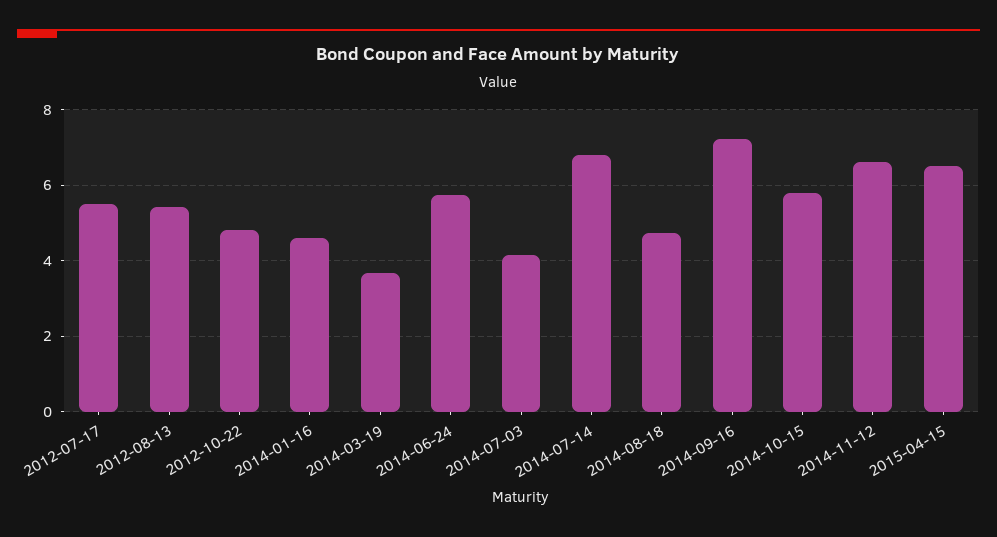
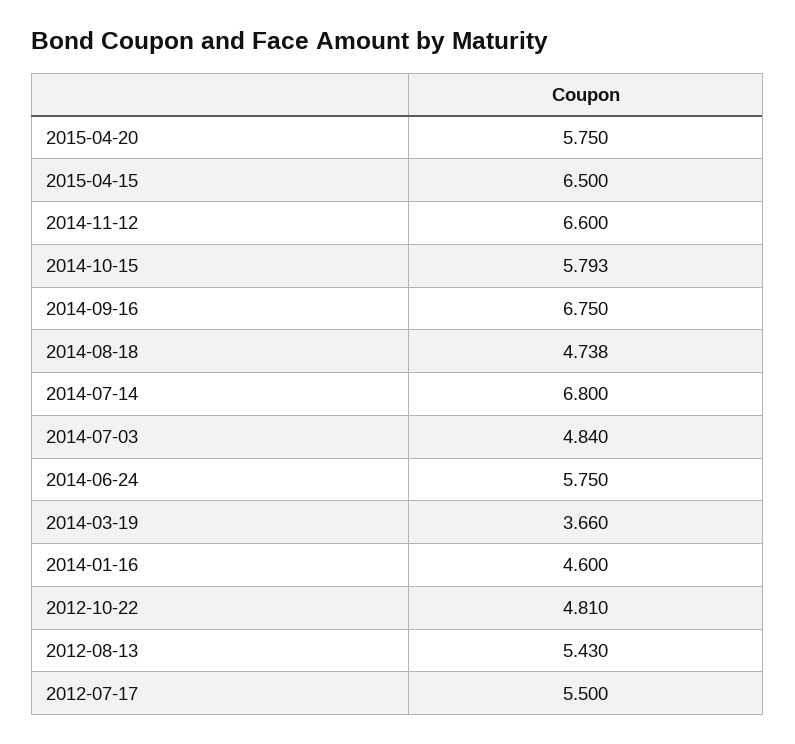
2014-07-03: 4.2 -> 4.84
2014-09-16: 7.2 -> 6.75
2015-04-20: none -> 5.75

